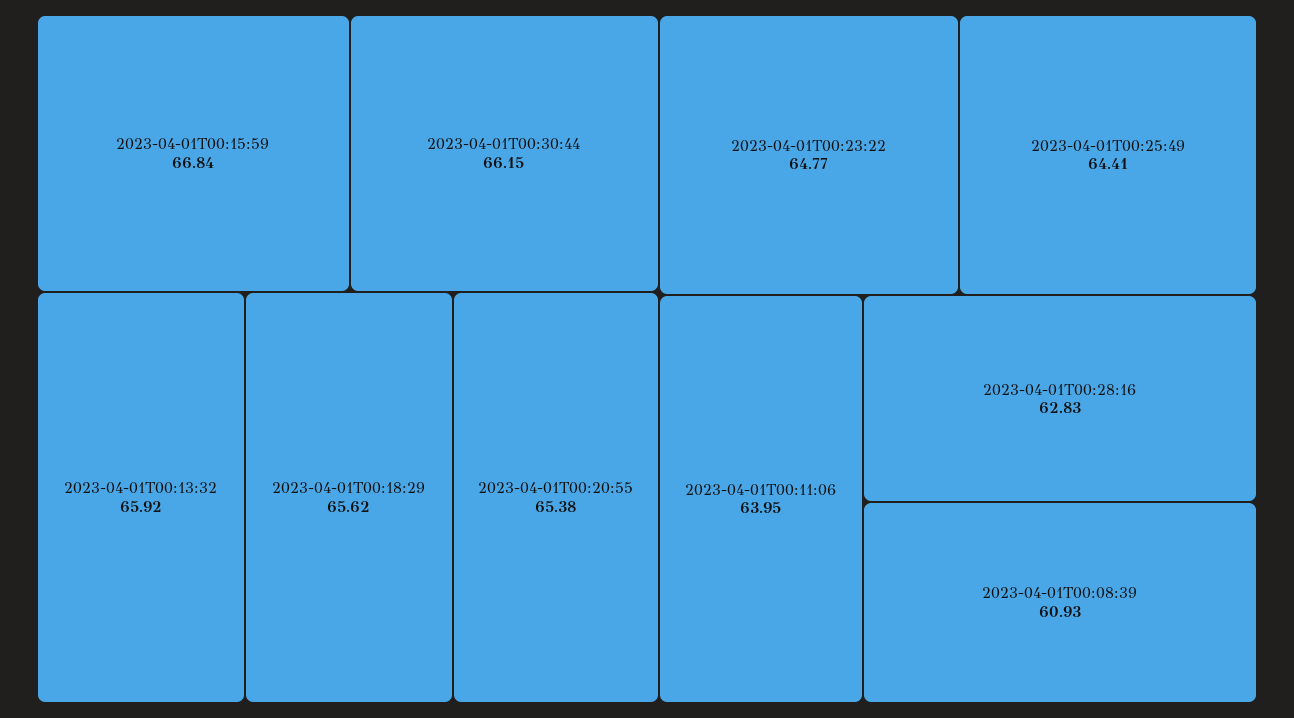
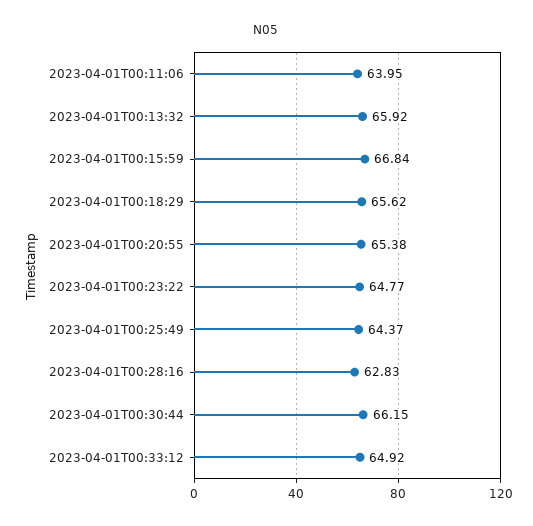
2023-04-01T00:25:49: 64.41 -> 64.37
2023-04-01T00:08:39: 60.93 -> none
2023-04-01T00:33:12: none -> 64.92

